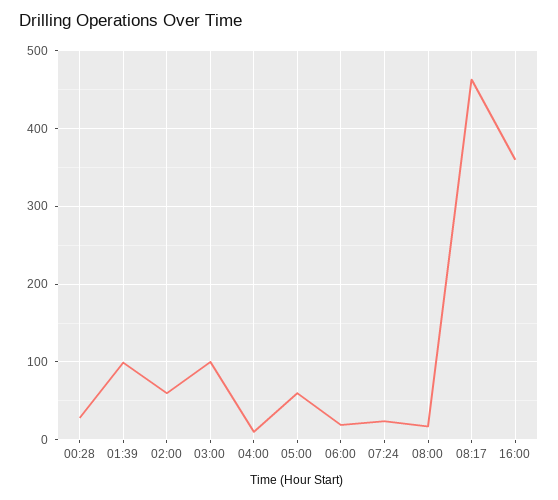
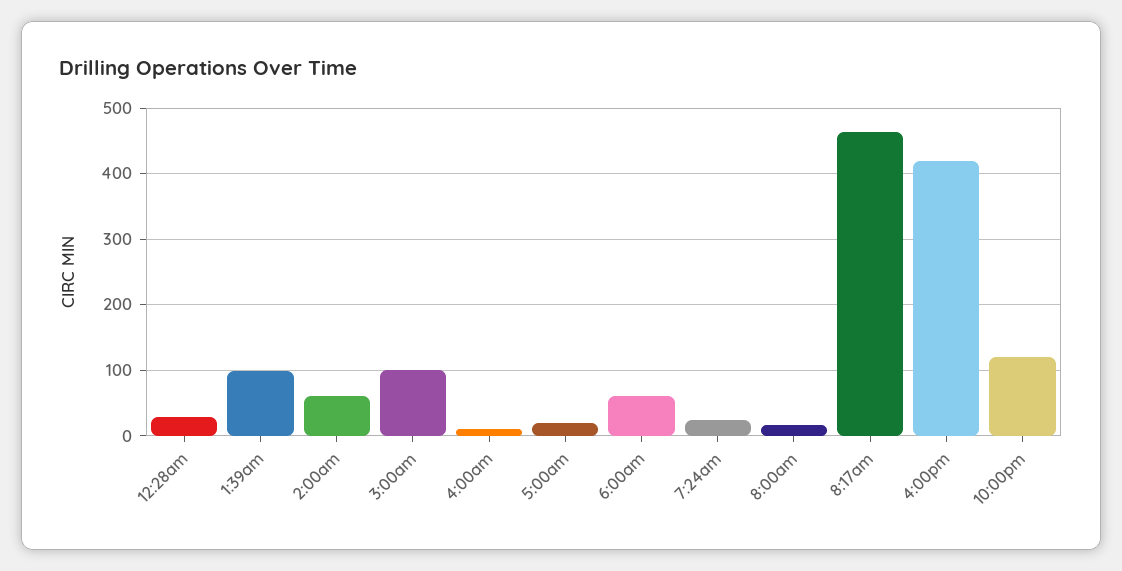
05:00: 60 -> 20
06:00: 20 -> 60
16:00: 360 -> 420
10:00pm: none -> 120

